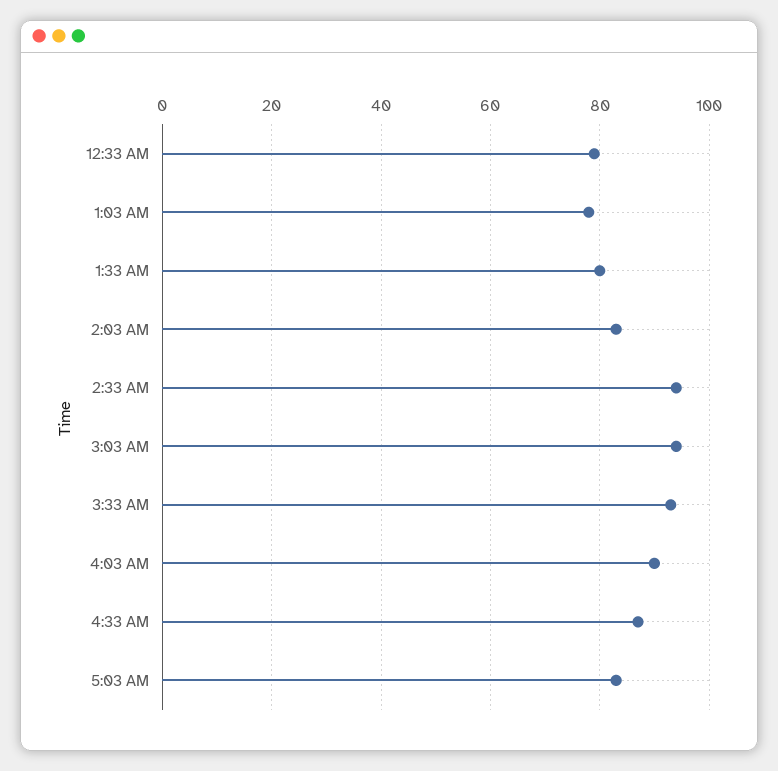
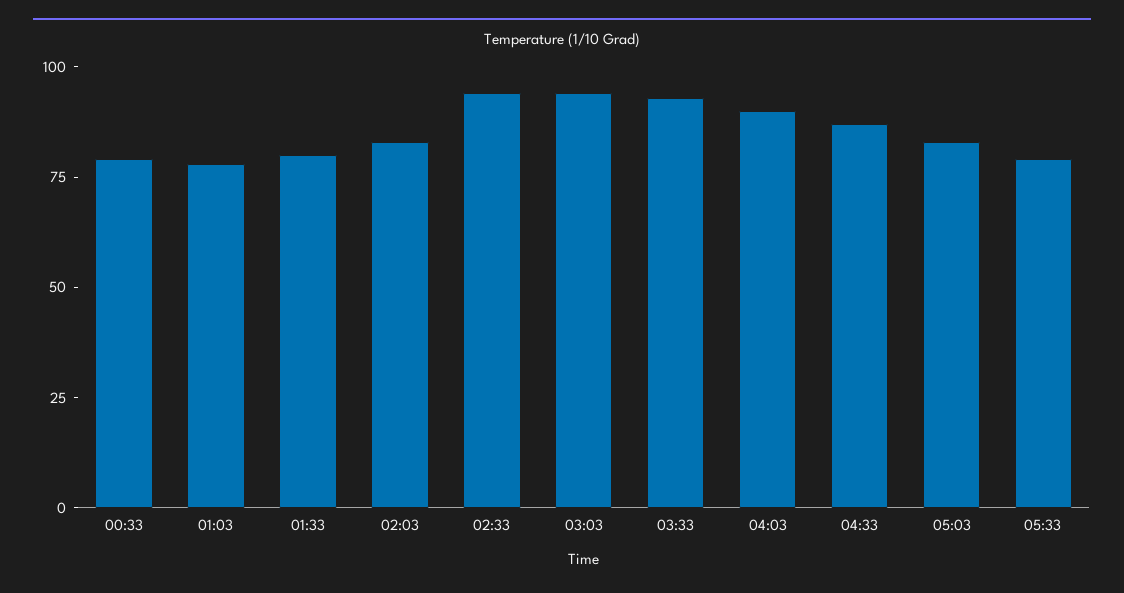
05:33: none -> 80

